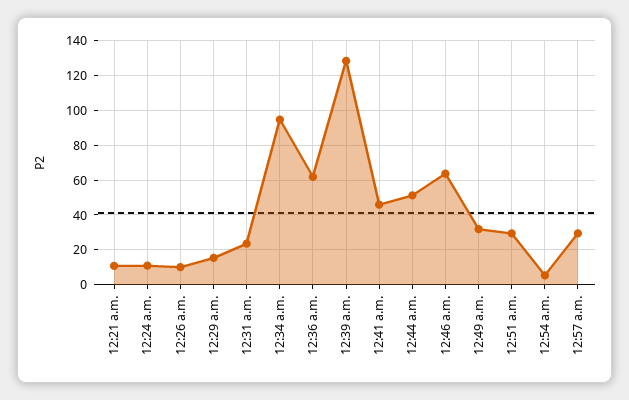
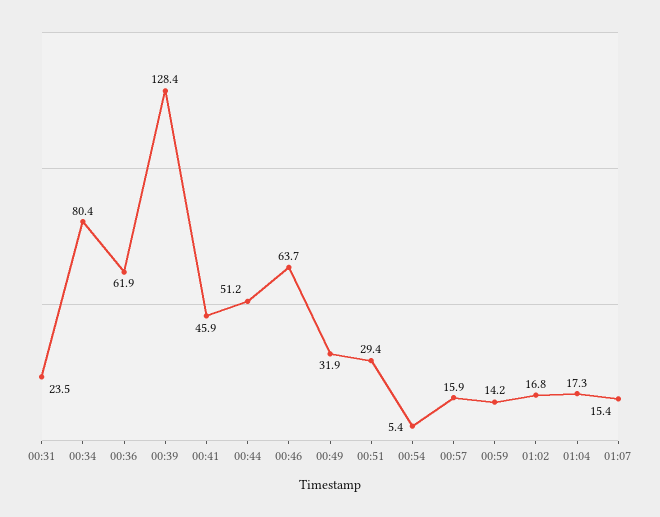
12:21 a.m.: 10 -> none
12:24 a.m.: 10 -> none
12:26 a.m.: 10 -> none
12:29 a.m.: 15 -> none
12:34 a.m.: 95 -> 80.4
12:57 a.m.: 30 -> 15.9
00:59: none -> 14.2
01:02: none -> 16.8
01:04: none -> 17.3
01:07: none -> 15.4

